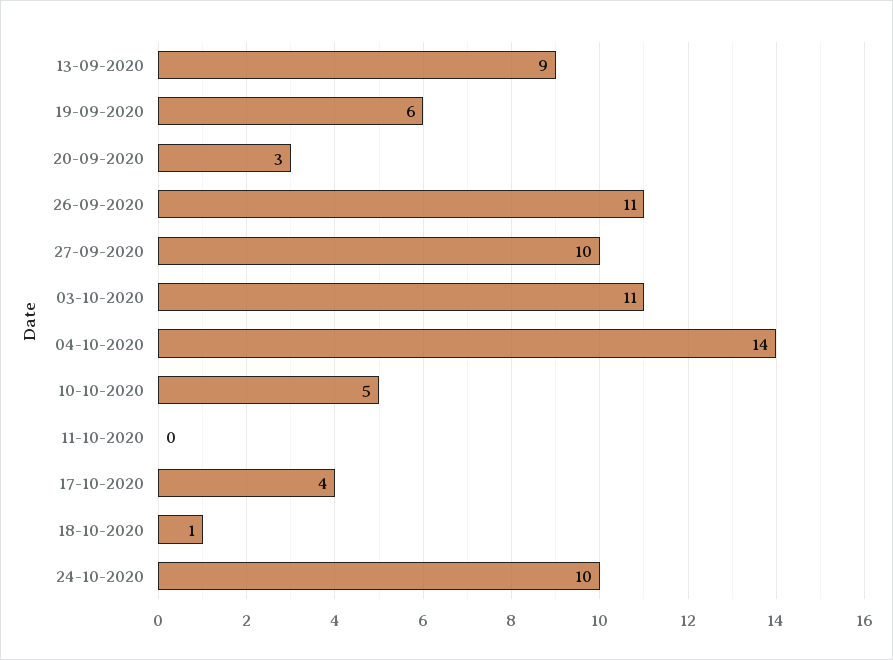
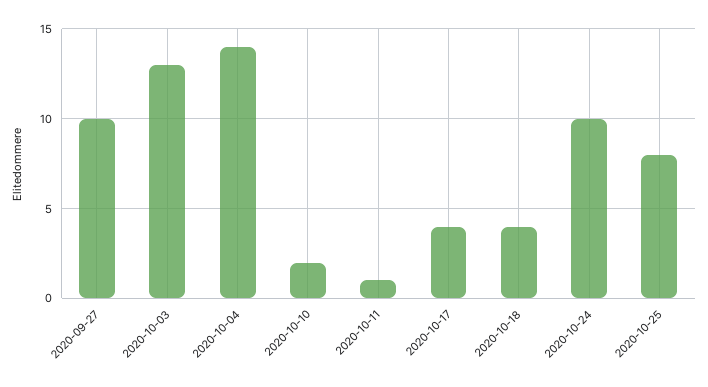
13-09-2020: 9 -> none
19-09-2020: 6 -> none
20-09-2020: 3 -> none
26-09-2020: 11 -> none
03-10-2020: 11 -> 13
10-10-2020: 5 -> 2
11-10-2020: 0 -> 1
18-10-2020: 1 -> 4
2020-10-25: none -> 8

